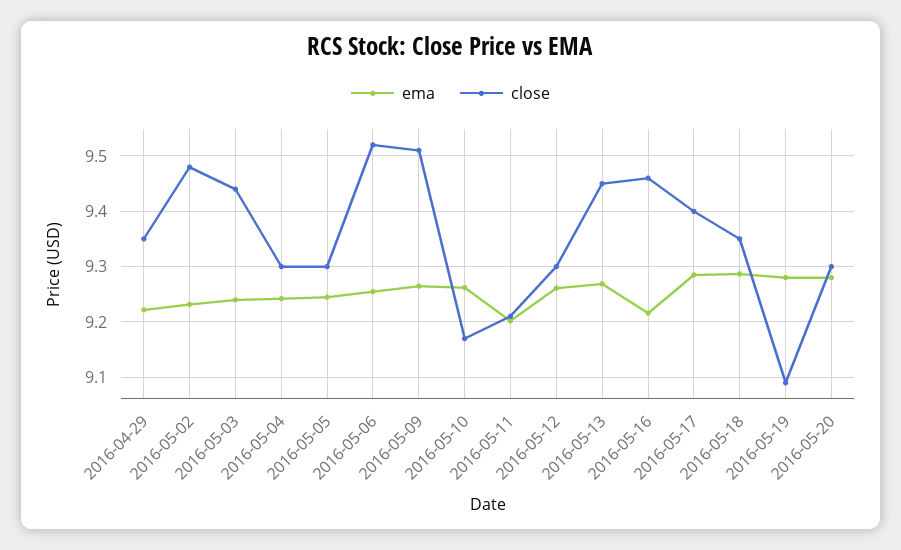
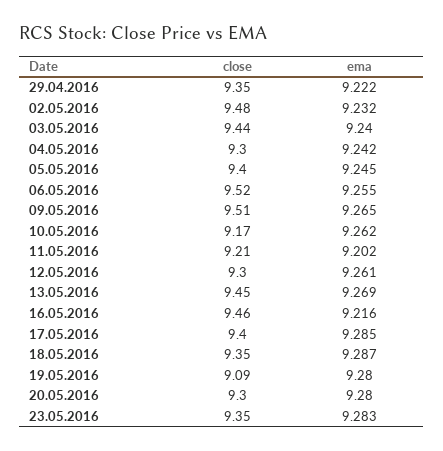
close, 2016-05-05: 9.3 -> 9.4
close, 23.05.2016: none -> 9.35
ema, 23.05.2016: none -> 9.283

